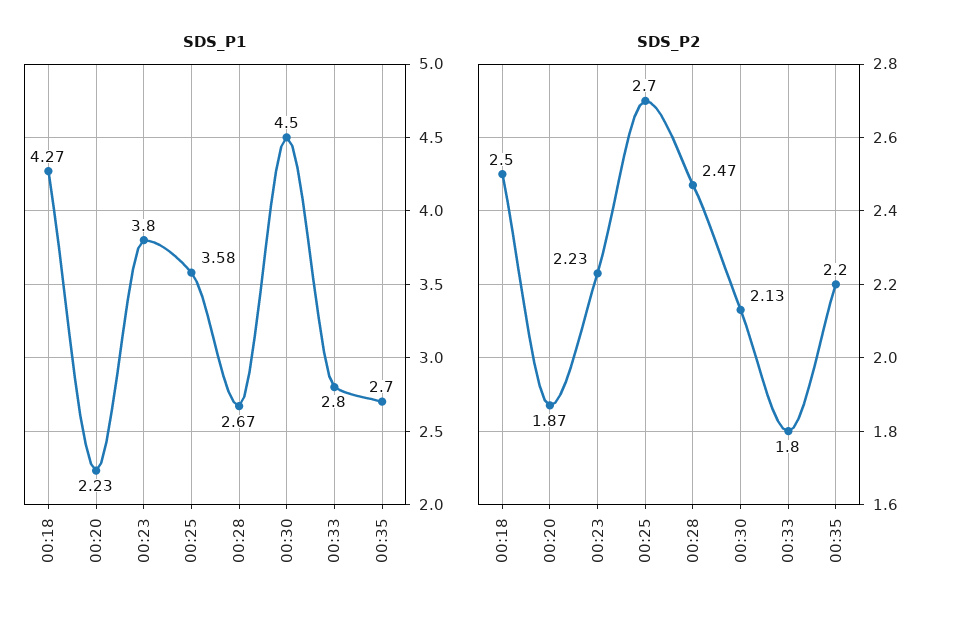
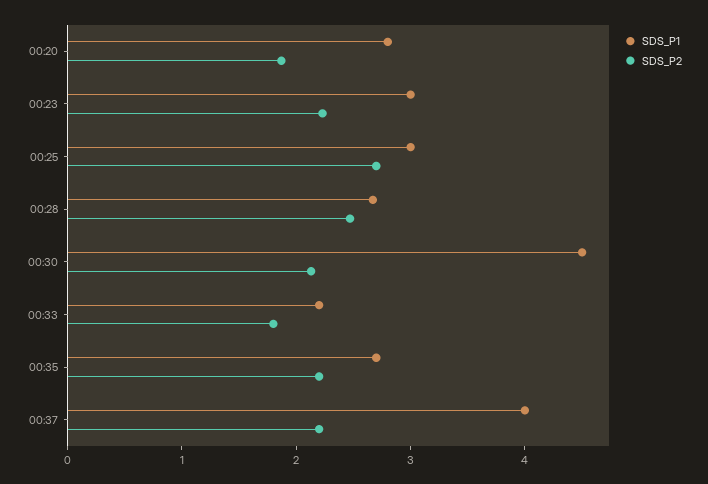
SDS_P1, 00:18: 4.27 -> none
SDS_P1, 00:20: 2.23 -> 2.8
SDS_P1, 00:23: 3.8 -> 3
SDS_P1, 00:25: 3.58 -> 3
SDS_P1, 00:33: 2.8 -> 2.2
SDS_P2, 00:18: 2.5 -> none
SDS_P1, 00:37: none -> 4
SDS_P2, 00:37: none -> 2.2

